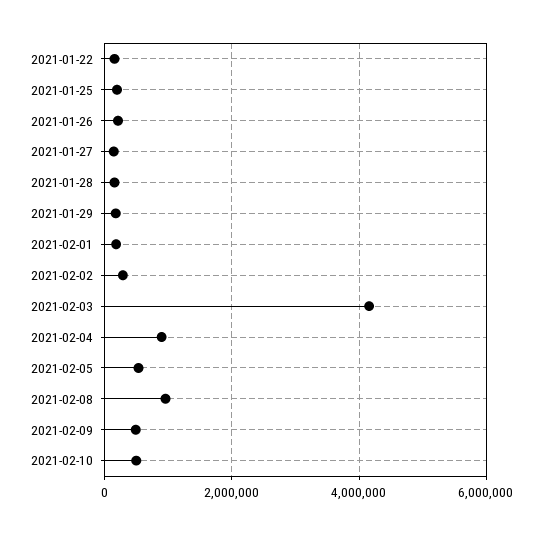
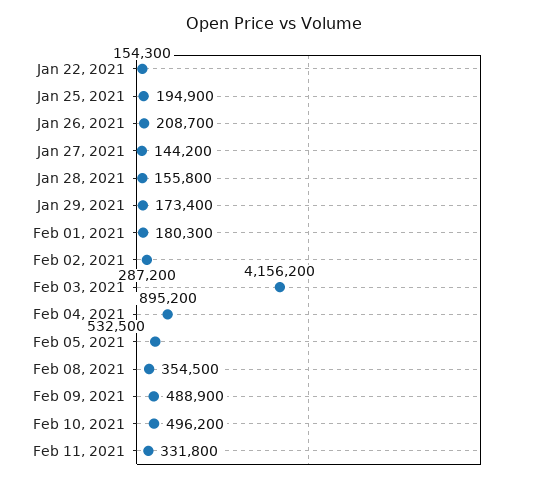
2021-02-08: 1000000 -> 354500
Feb 11, 2021: none -> 331800

